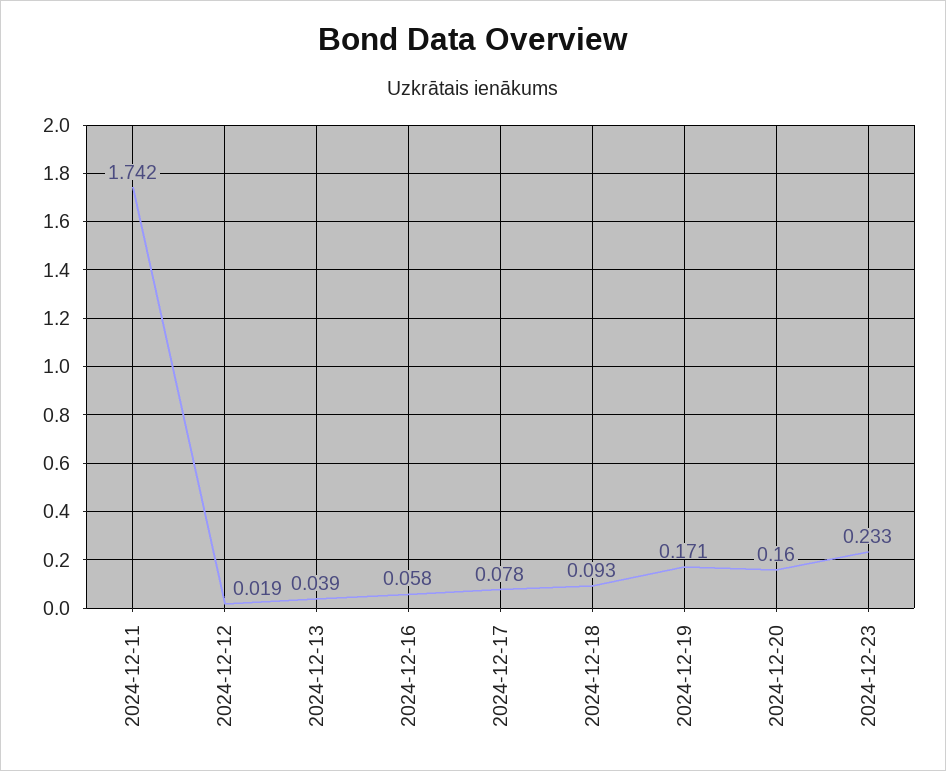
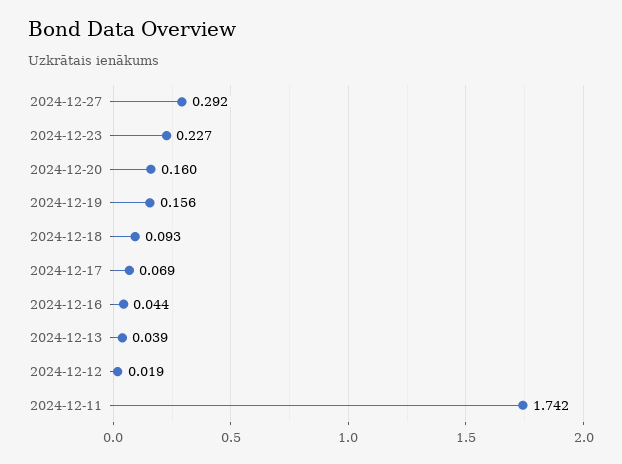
2024-12-16: 0.058 -> 0.044
2024-12-17: 0.078 -> 0.069
2024-12-19: 0.171 -> 0.156
2024-12-23: 0.233 -> 0.227
2024-12-27: none -> 0.292

